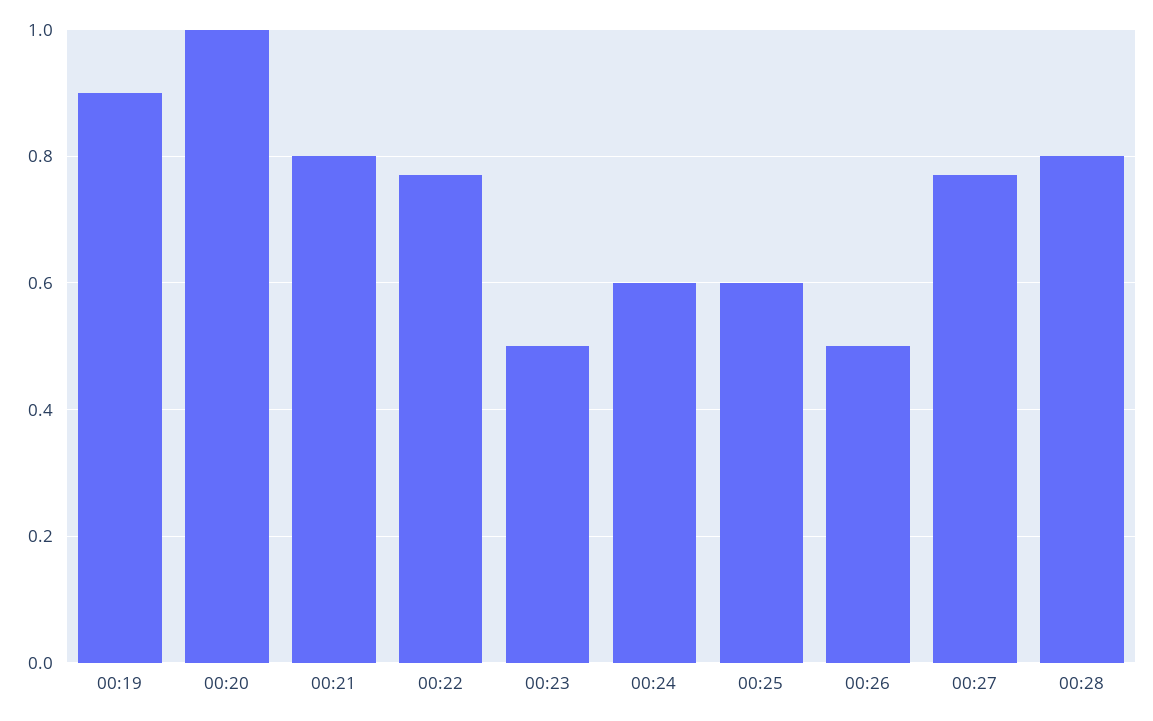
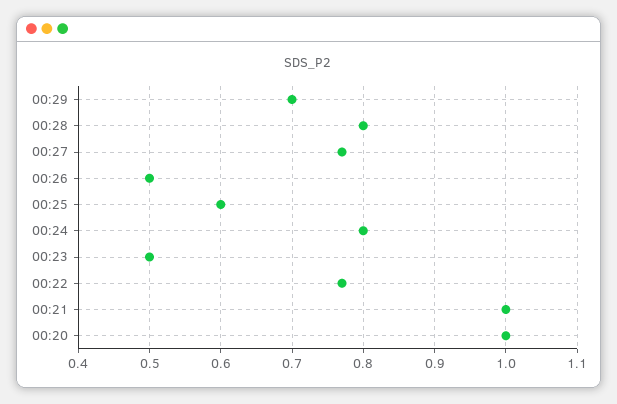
00:19: 0.9 -> none
00:21: 0.8 -> 1
00:24: 0.6 -> 0.8
00:29: none -> 0.7

